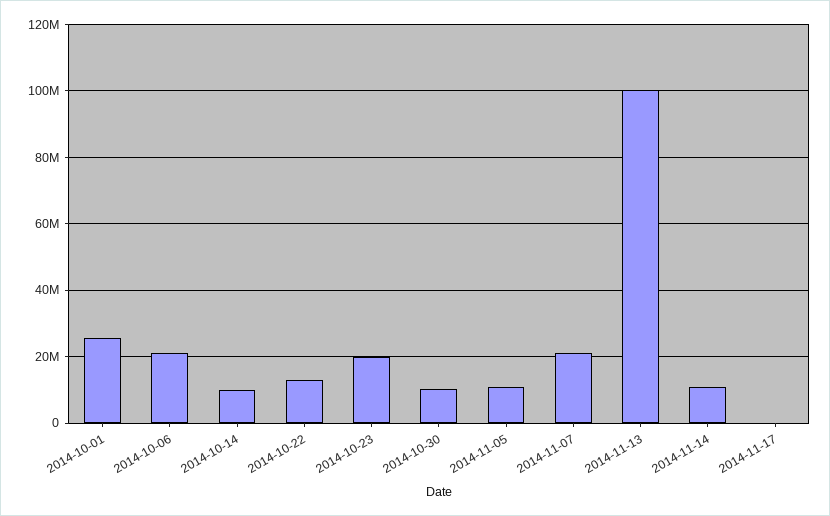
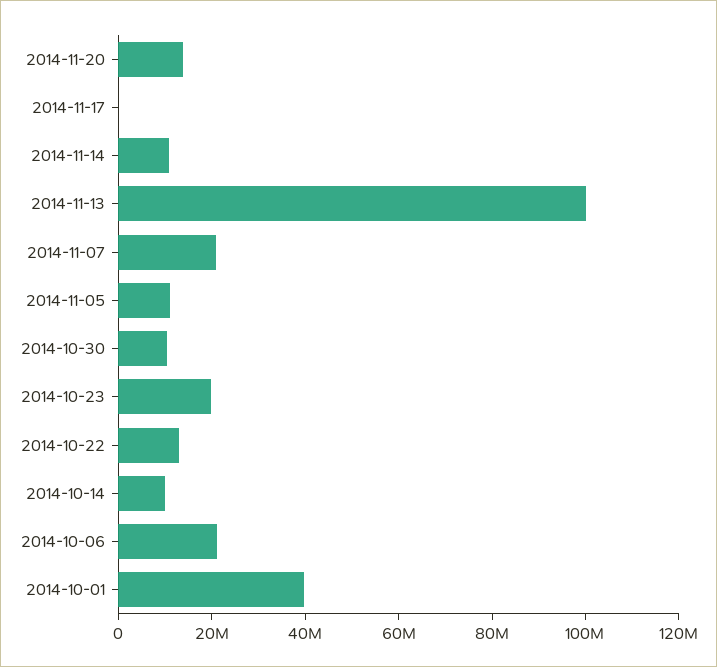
2014-10-01: 26000000 -> 40000000
2014-11-20: none -> 15000000

